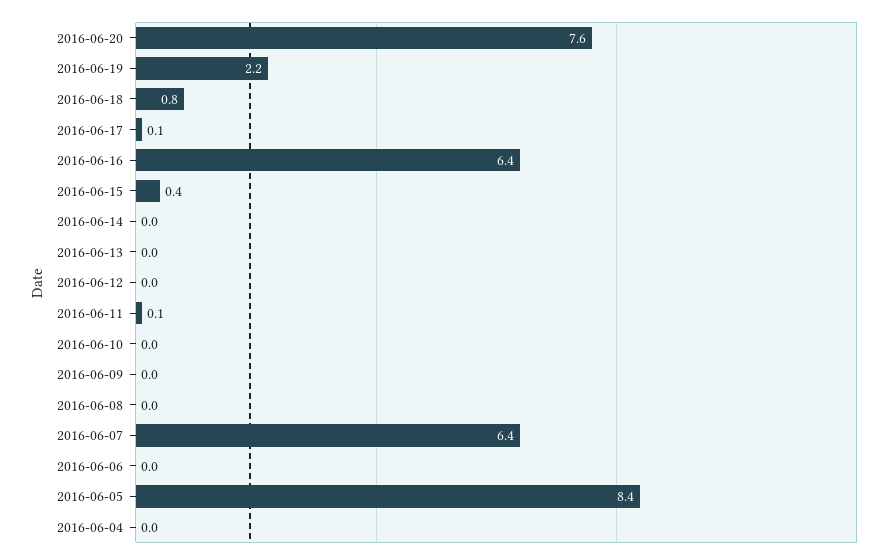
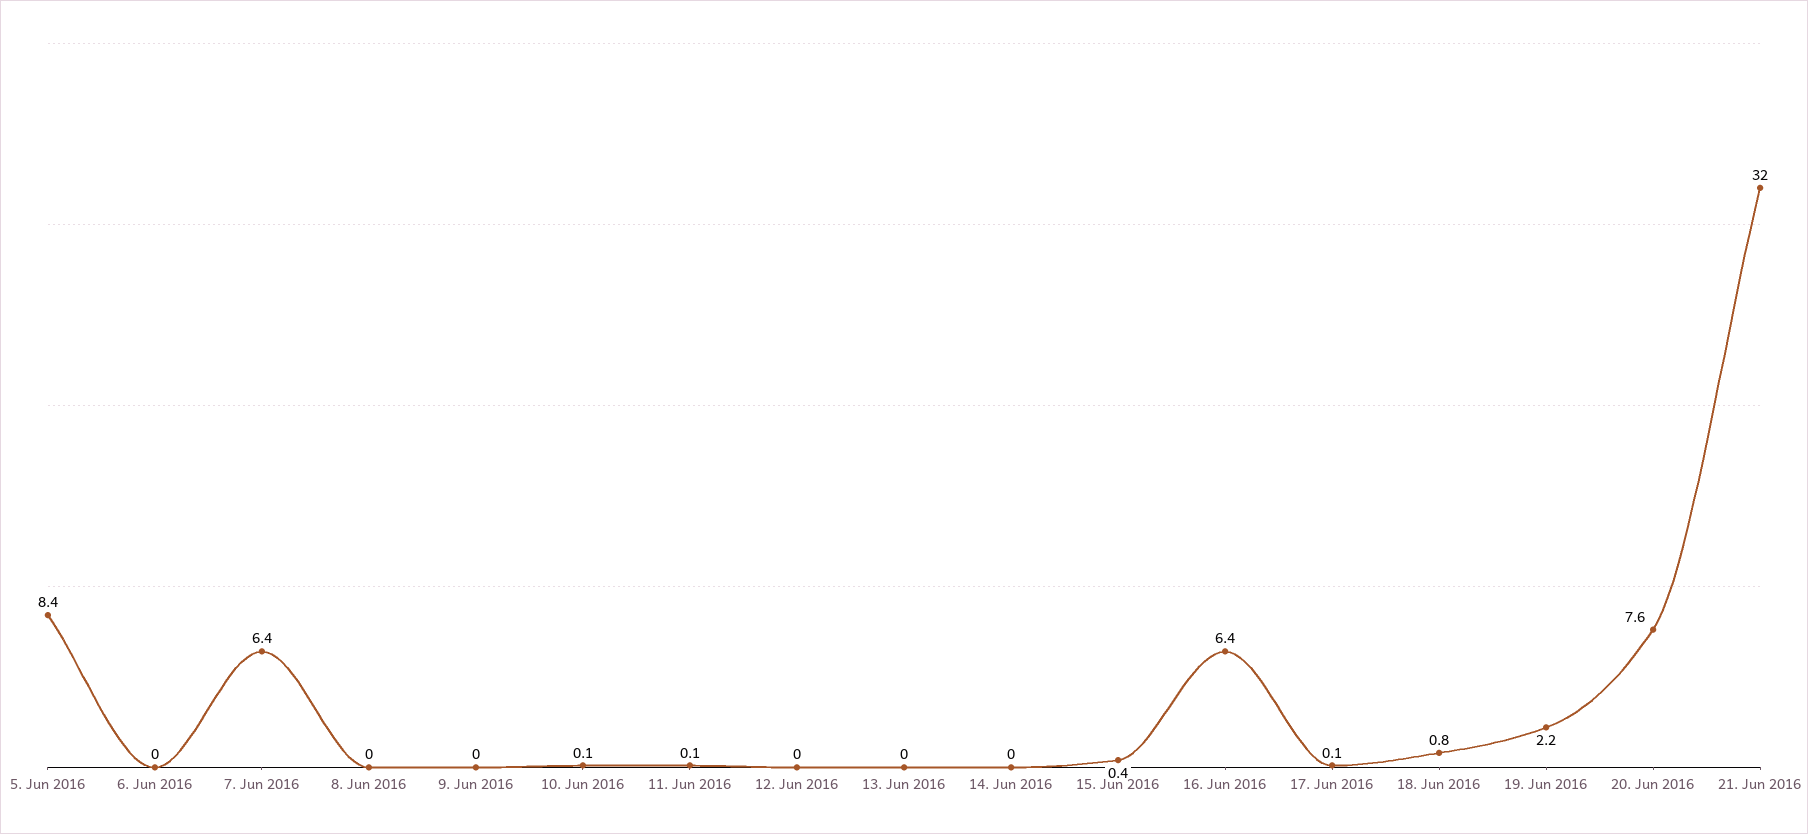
2016-06-10: 0 -> 0.1
2016-06-04: 0 -> none
21. Jun 2016: none -> 32

